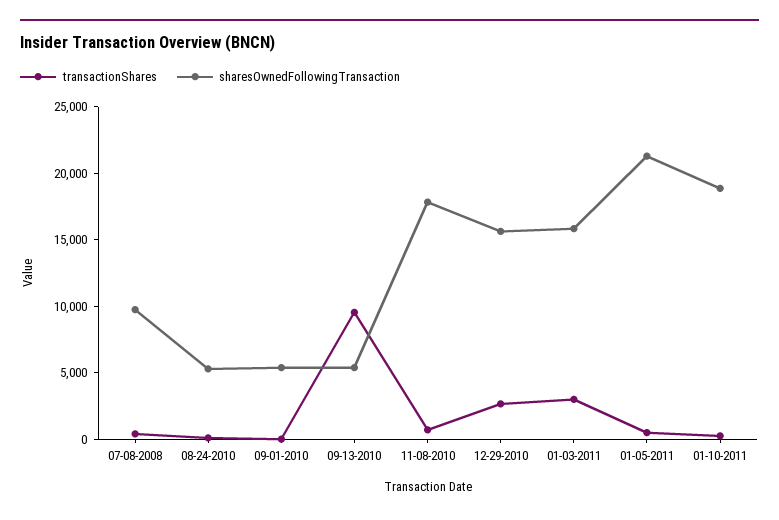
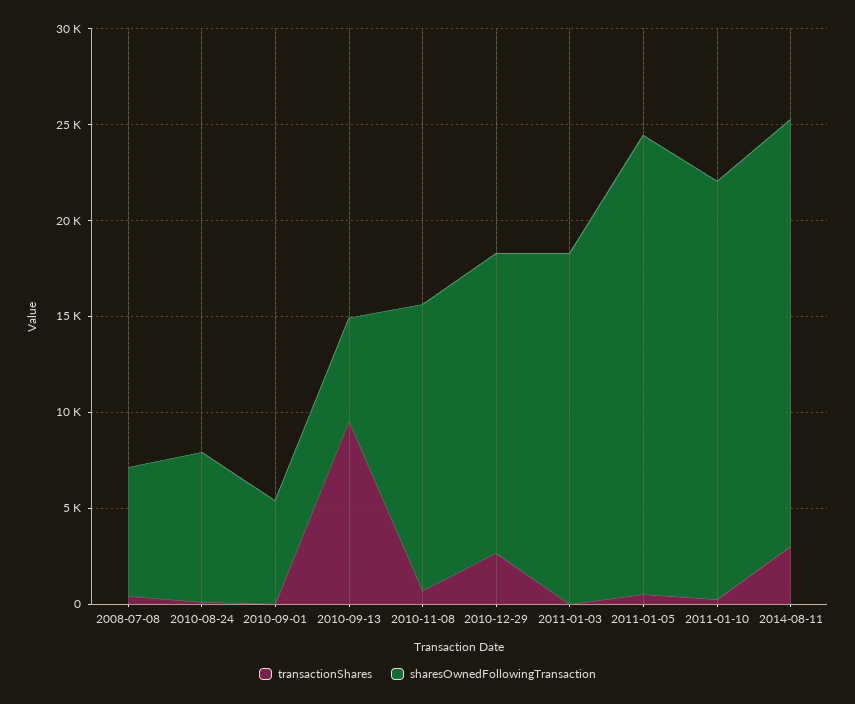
sharesOwnedFollowingTransaction, 07-08-2008: 10000 -> 7000
sharesOwnedFollowingTransaction, 08-24-2010: 5000 -> 8000
sharesOwnedFollowingTransaction, 11-08-2010: 18000 -> 15000
transactionShares, 01-03-2011: 3000 -> 0
sharesOwnedFollowingTransaction, 01-03-2011: 16000 -> 18000
sharesOwnedFollowingTransaction, 01-05-2011: 21000 -> 24000
sharesOwnedFollowingTransaction, 01-10-2011: 19000 -> 22000
transactionShares, 2014-08-11: none -> 3000
sharesOwnedFollowingTransaction, 2014-08-11: none -> 22000

